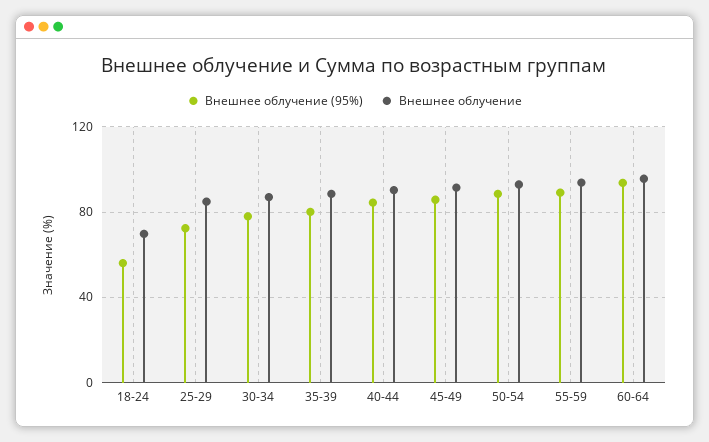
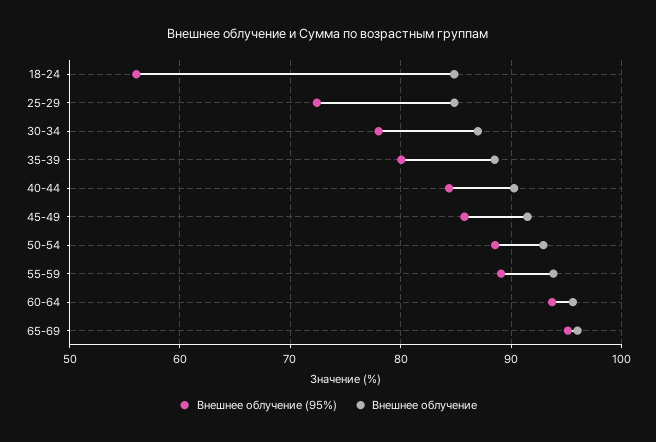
Внешнее облучение, 18-24: 70 -> 85
Внешнее облучение (95%), 65-69: none -> 95
Внешнее облучение, 65-69: none -> 96

